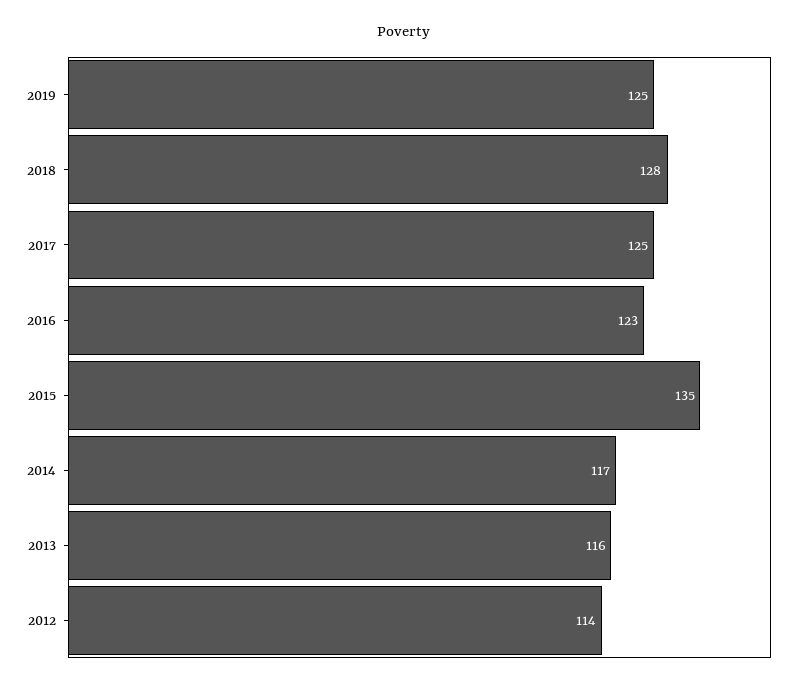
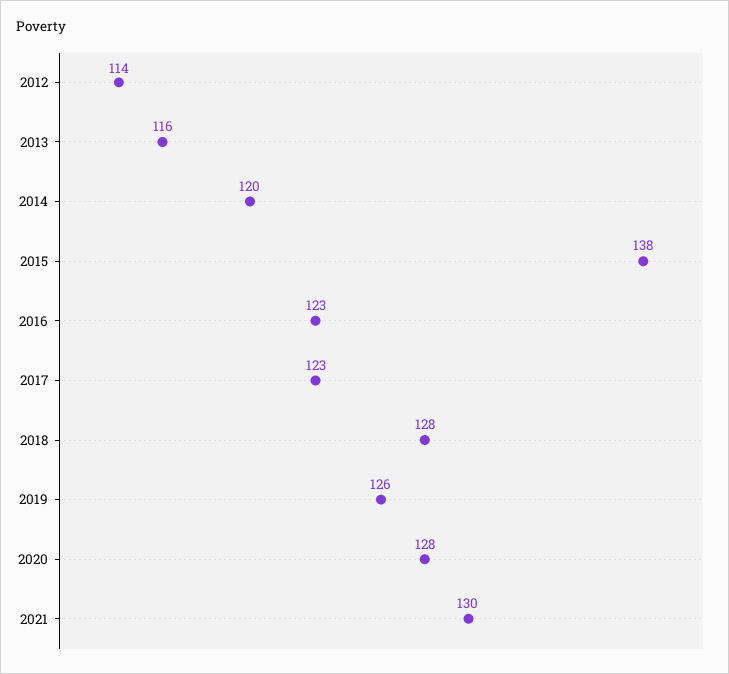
2019: 125 -> 126
2017: 125 -> 123
2015: 135 -> 138
2014: 117 -> 120
2020: none -> 128
2021: none -> 130

